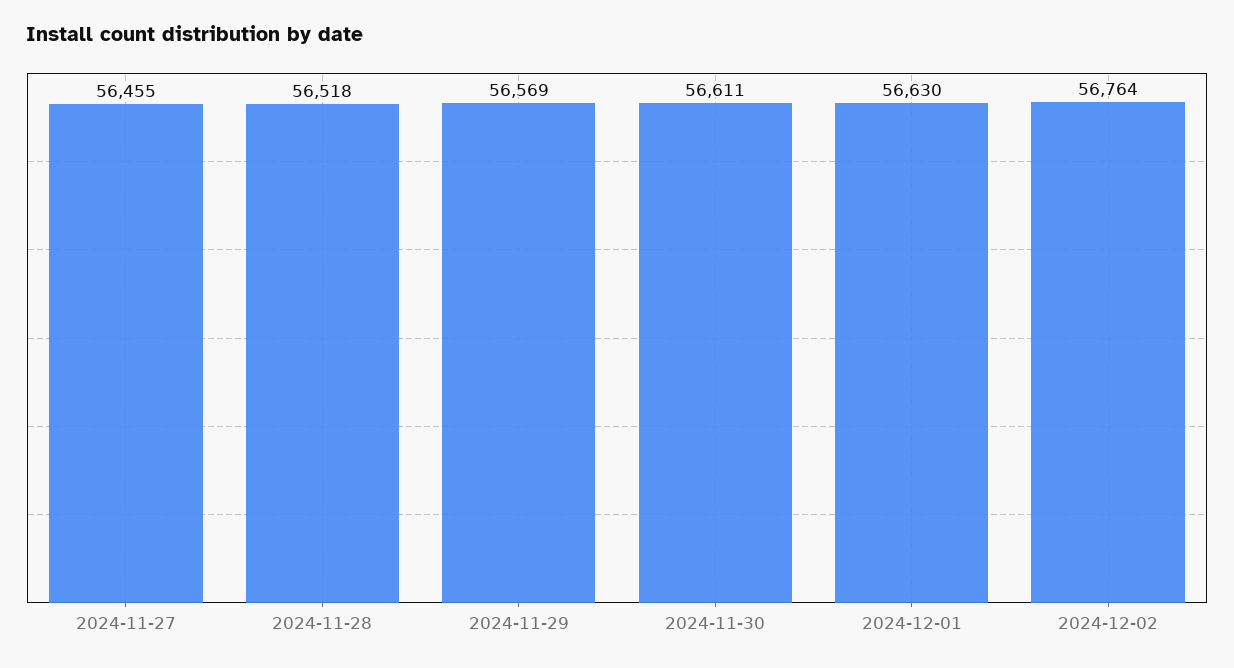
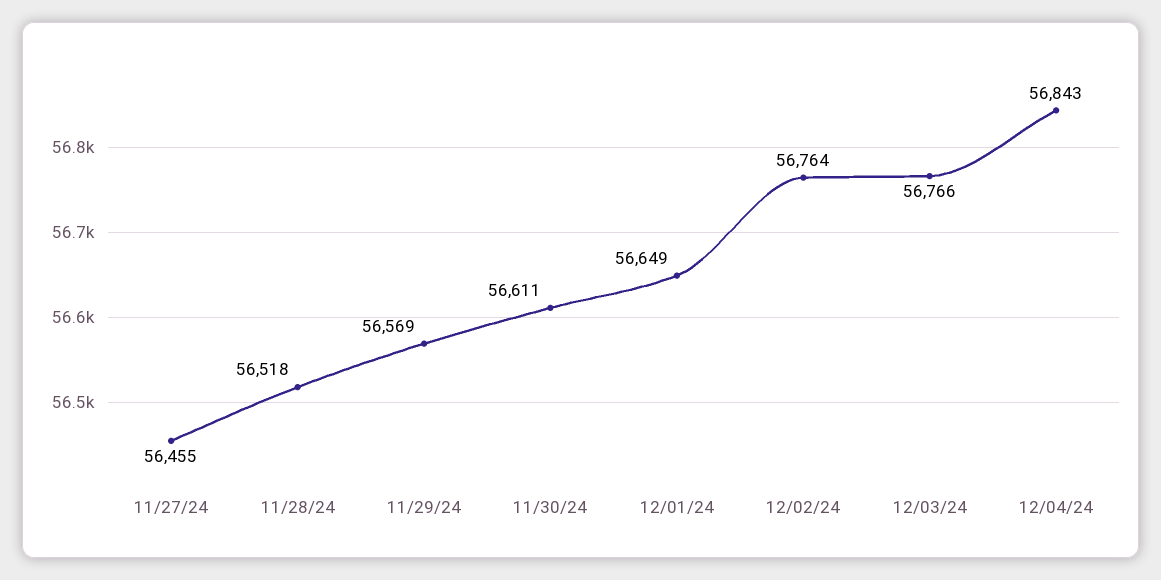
2024-12-01: 56630 -> 56649
12/03/24: none -> 56766
12/04/24: none -> 56843

